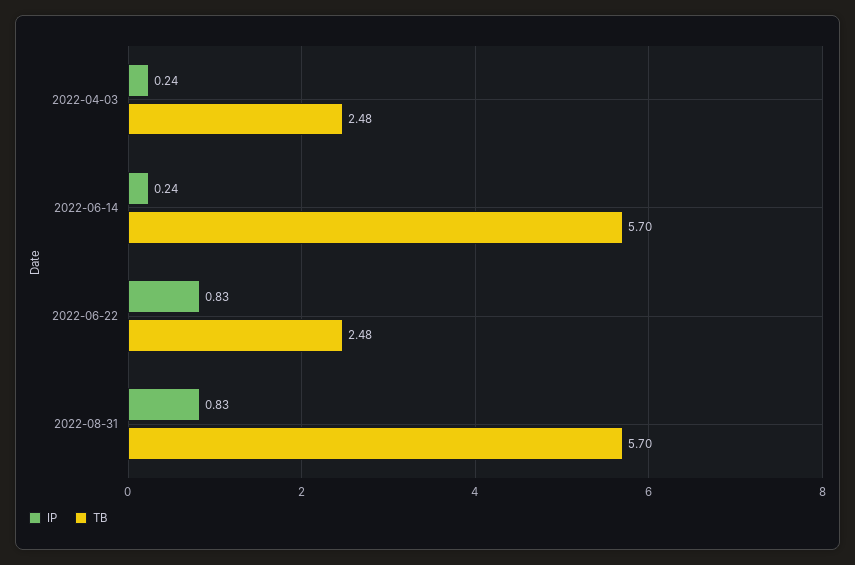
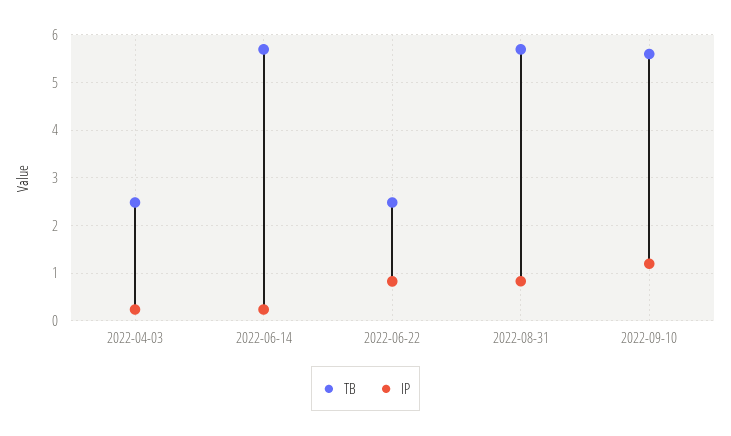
TB, 2022-09-10: none -> 5.6
IP, 2022-09-10: none -> 1.2

